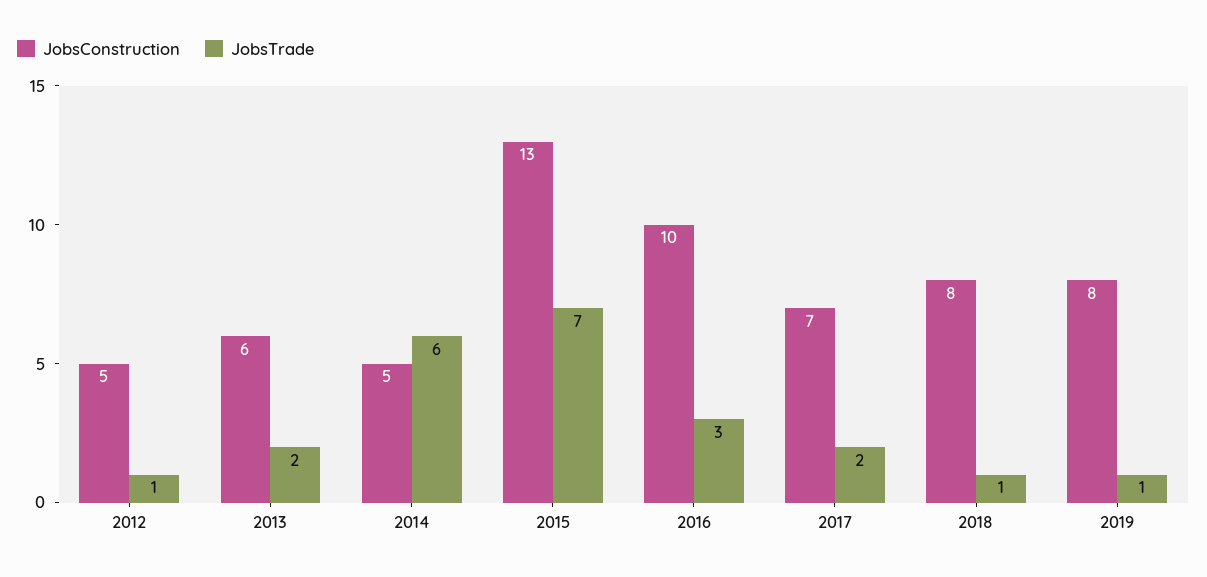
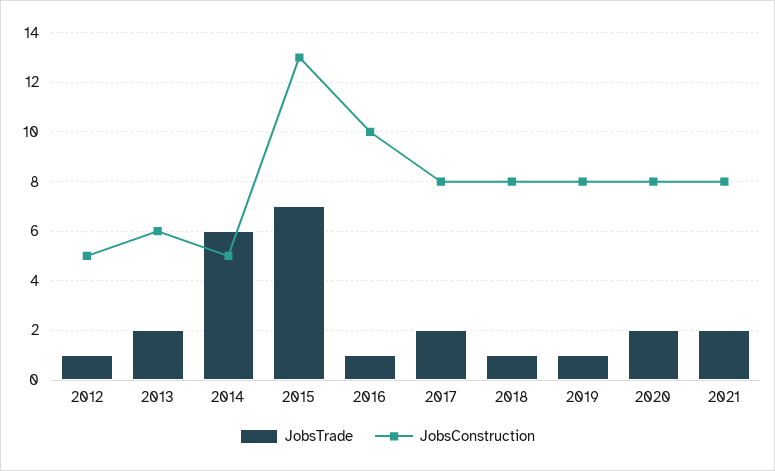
JobsTrade, 2016: 3 -> 1
JobsConstruction, 2017: 7 -> 8
JobsTrade, 2020: none -> 2
JobsConstruction, 2020: none -> 8
JobsTrade, 2021: none -> 2
JobsConstruction, 2021: none -> 8

